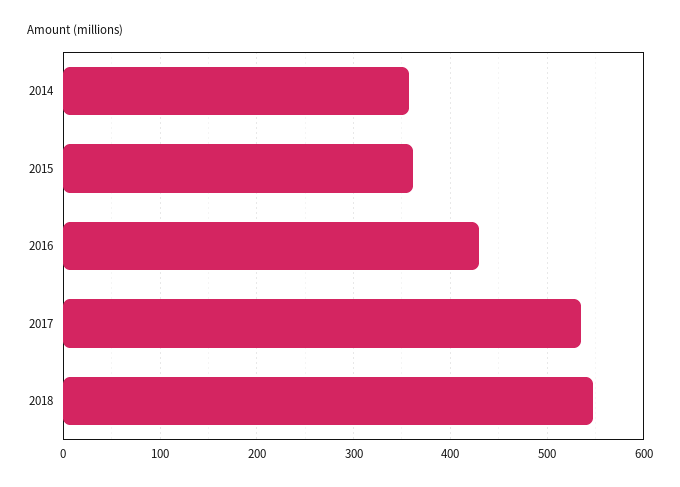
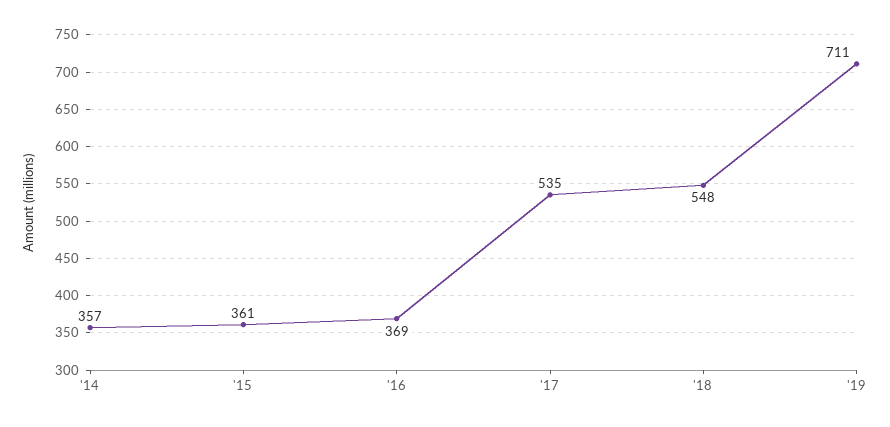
2016: 430 -> 369
'19: none -> 711

